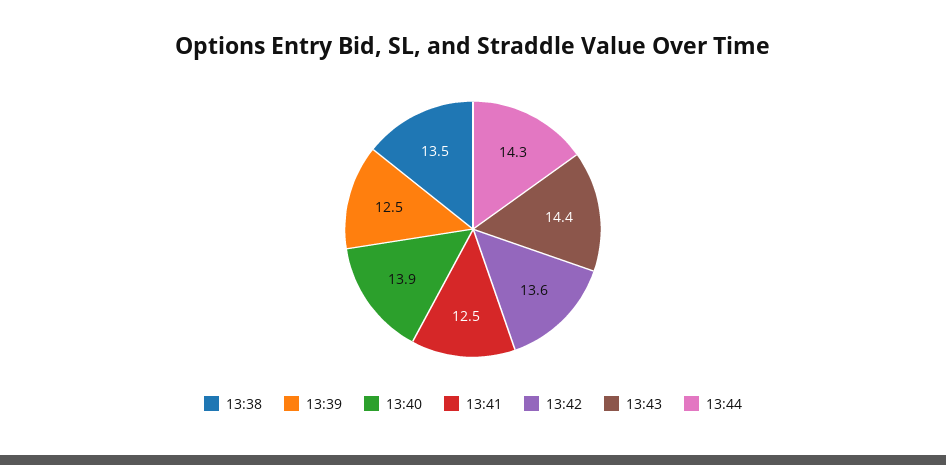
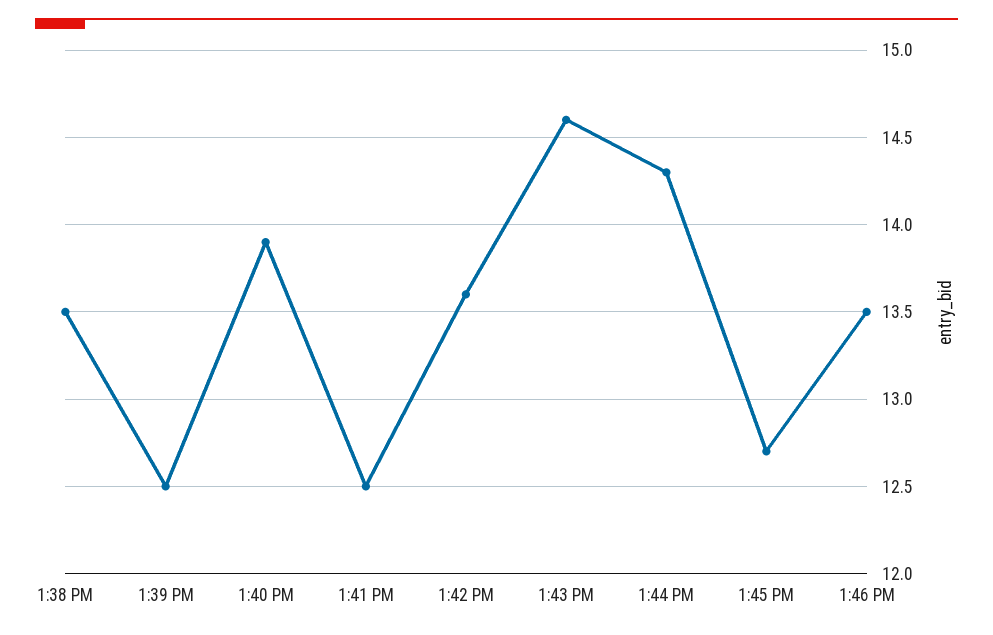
13:43: 14.4 -> 14.6
1:45 PM: none -> 12.7
1:46 PM: none -> 13.5

